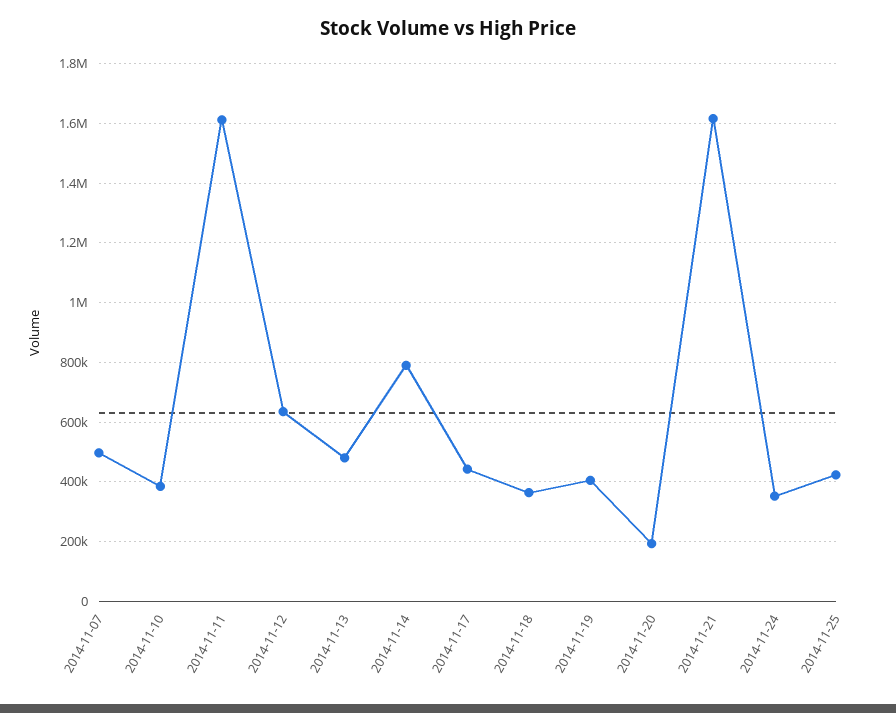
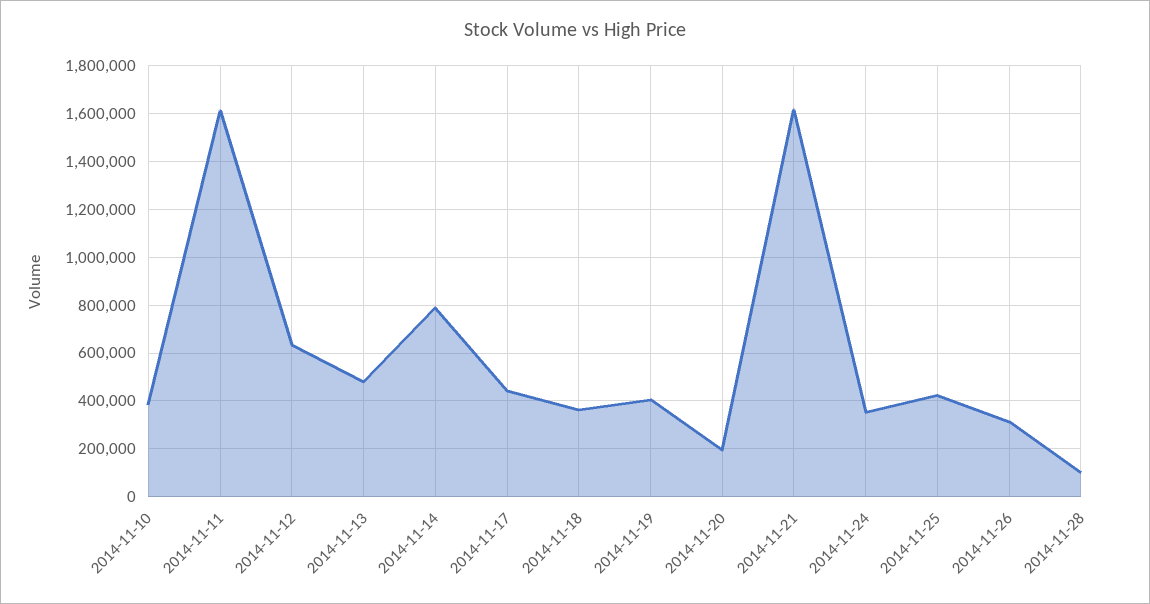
2014-11-07: 500000 -> none
2014-11-26: none -> 300000
2014-11-28: none -> 100000

